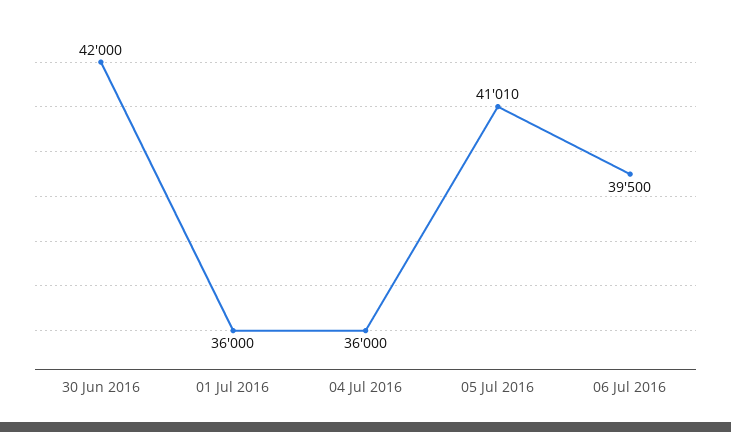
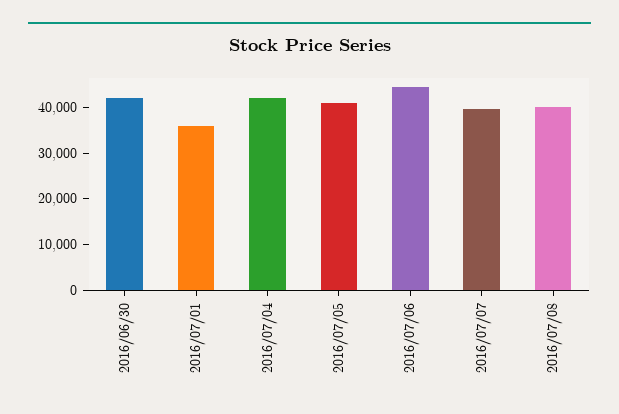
04 Jul 2016: 36000 -> 42000
06 Jul 2016: 39500 -> 44000
2016/07/07: none -> 40000
2016/07/08: none -> 40000

